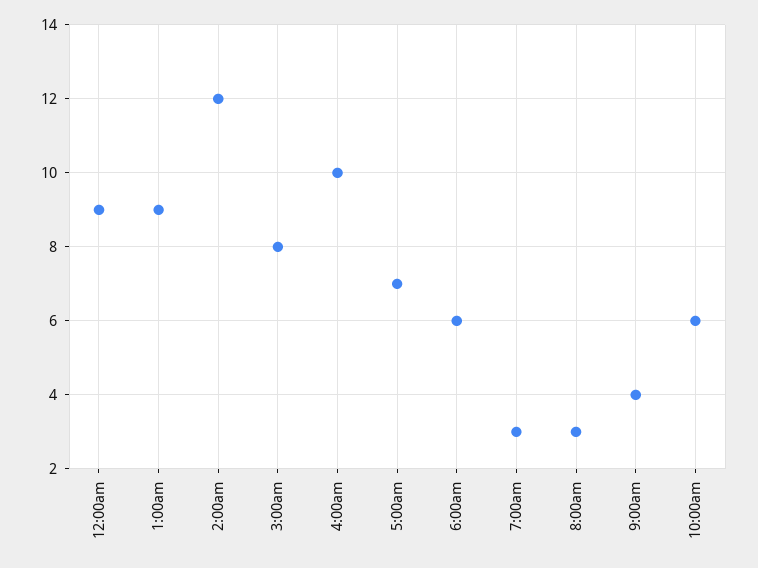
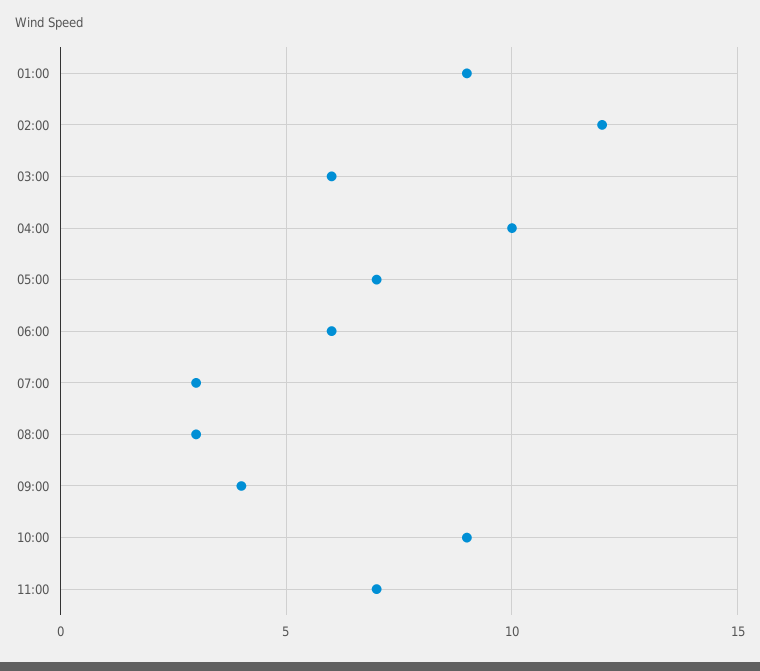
12:00am: 9 -> none
3:00am: 8 -> 6
10:00am: 6 -> 9
11:00: none -> 7

